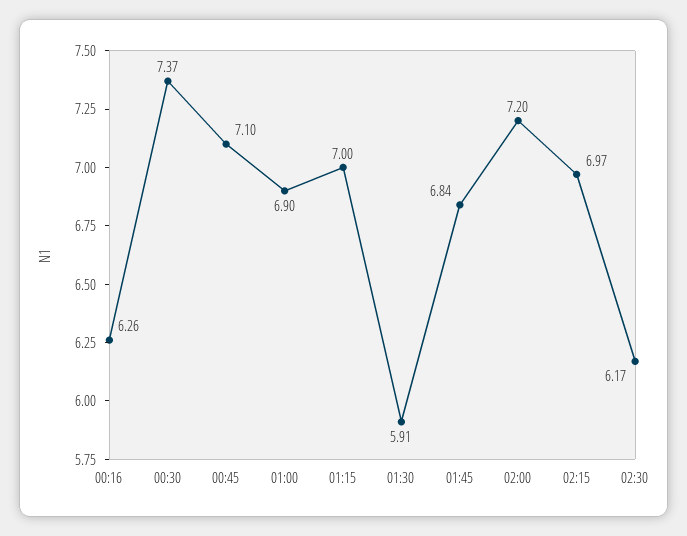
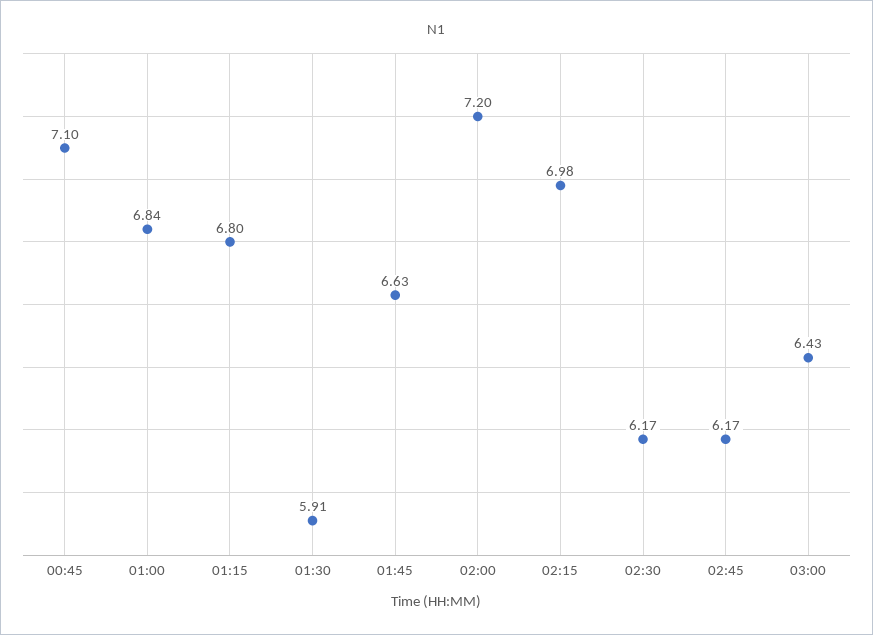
00:16: 6.26 -> none
00:30: 7.37 -> none
01:00: 6.9 -> 6.84
01:15: 7 -> 6.8
01:45: 6.84 -> 6.63
02:15: 6.97 -> 6.98
02:45: none -> 6.17
03:00: none -> 6.43

